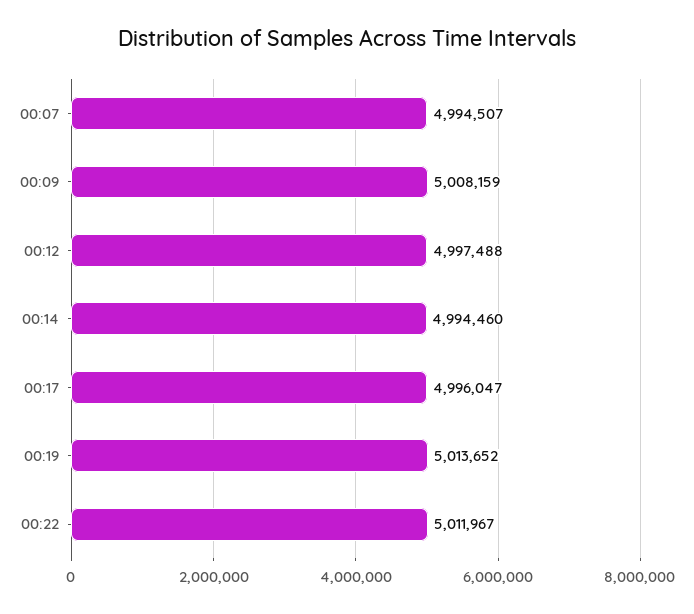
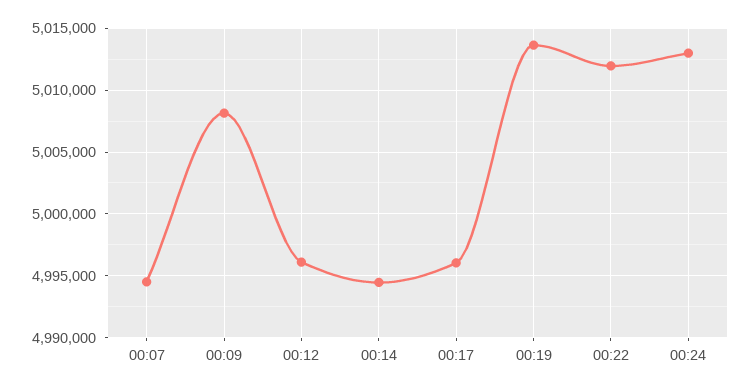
00:12: 4997488 -> 4996000
00:24: none -> 5013000

